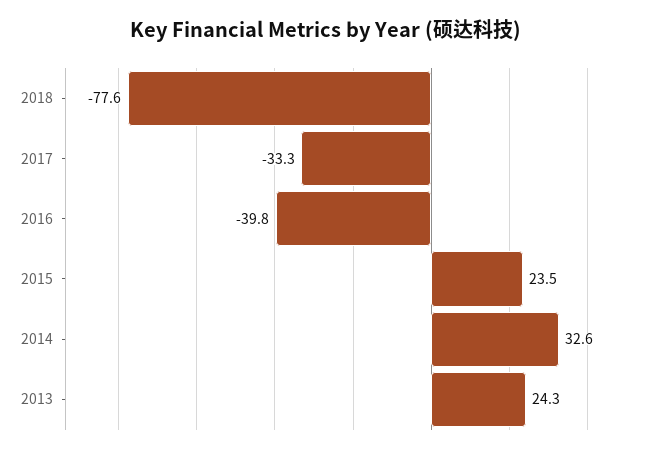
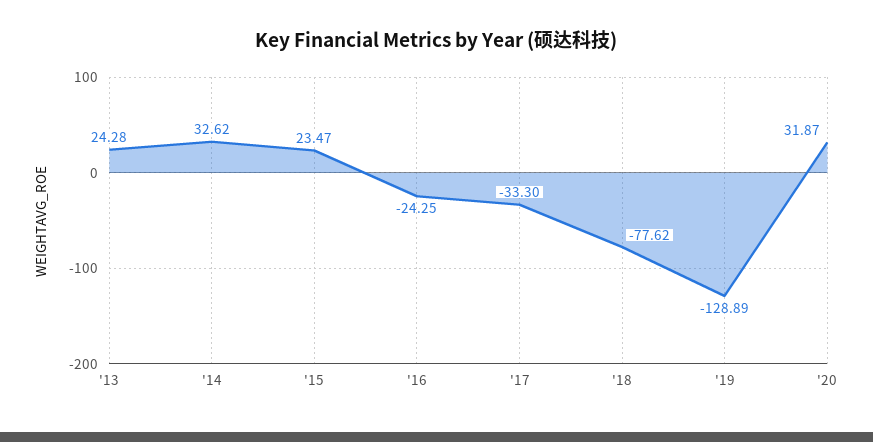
2016: -39.8 -> -24.25
'19: none -> -128.89
'20: none -> 31.87

